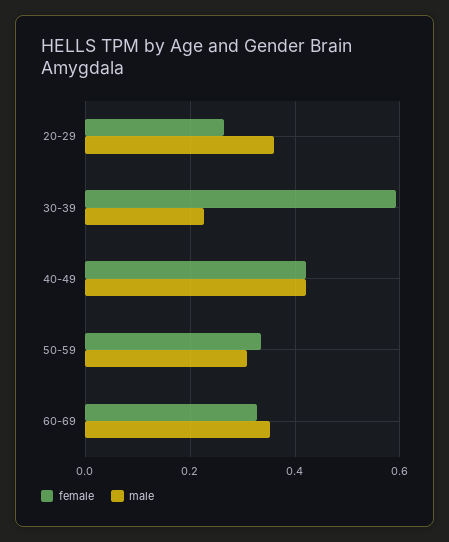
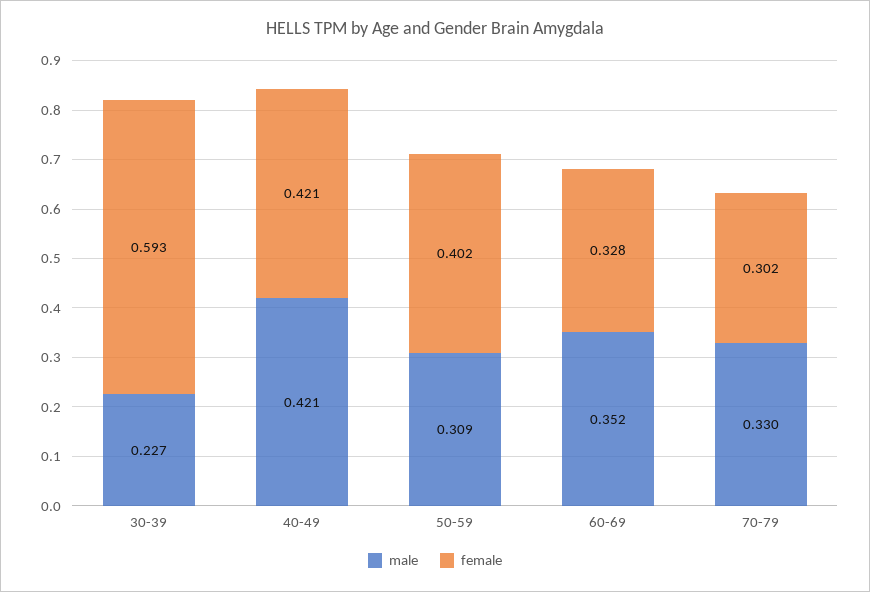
female, 20-29: 0.26 -> none
male, 20-29: 0.36 -> none
female, 50-59: 0.34 -> 0.402
male, 70-79: none -> 0.33
female, 70-79: none -> 0.302

